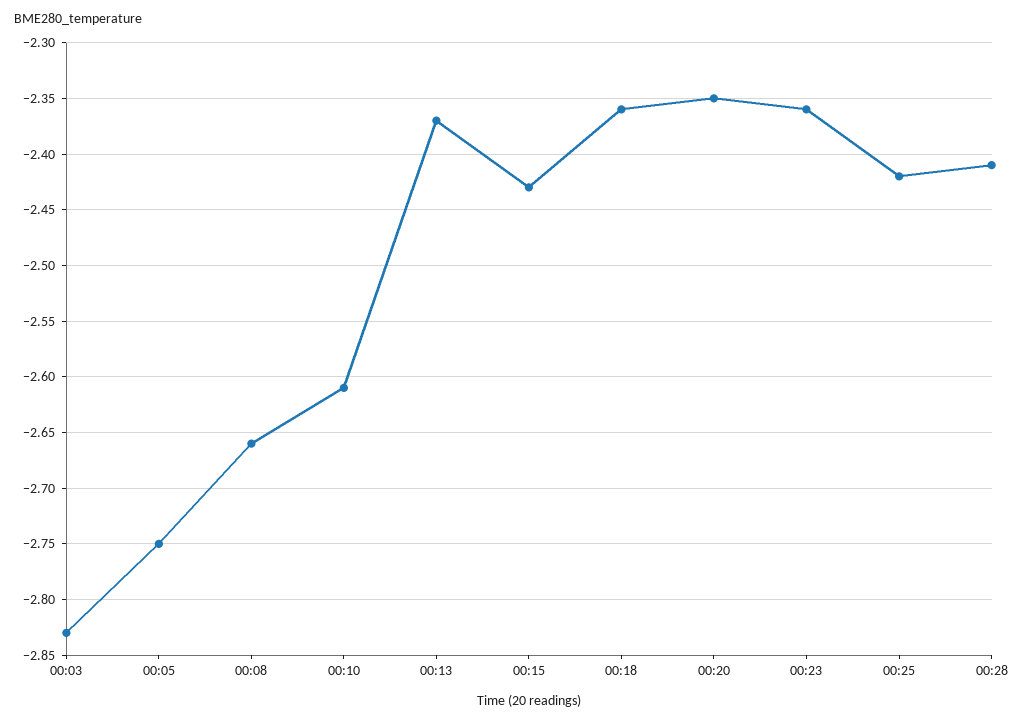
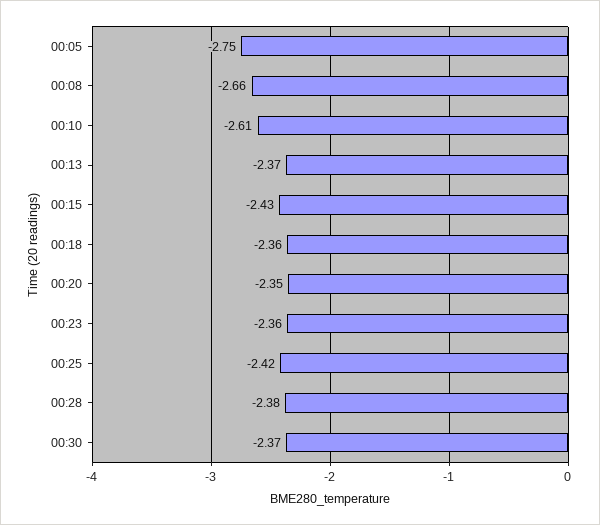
00:03: -2.83 -> none
00:28: -2.41 -> -2.38
00:30: none -> -2.37

